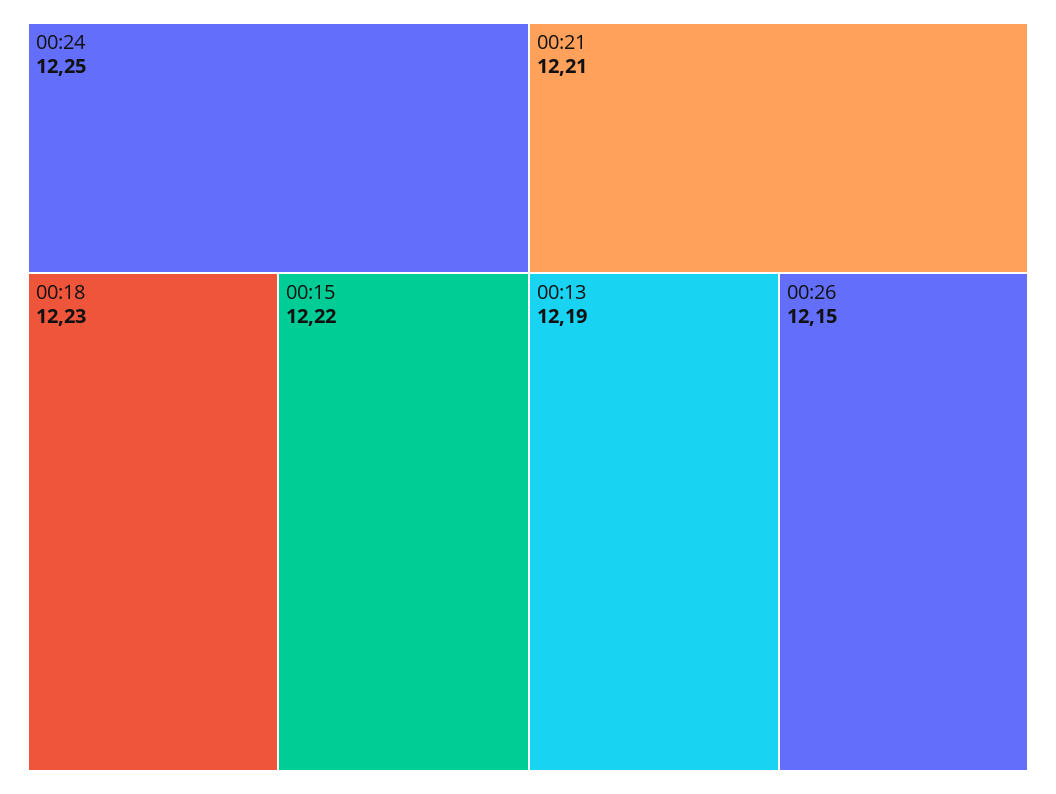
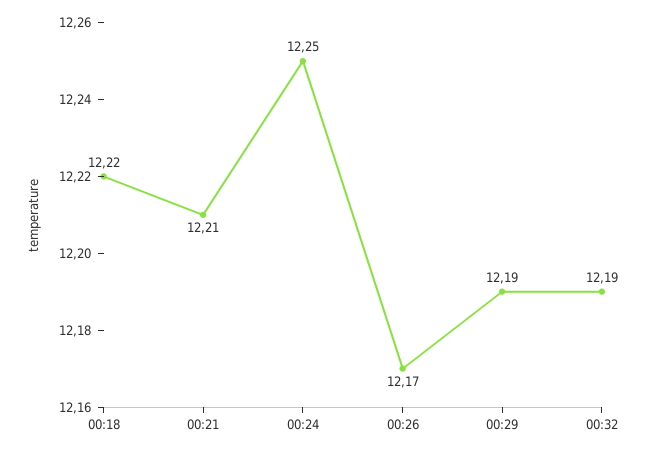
00:18: 12.23 -> 12.22
00:15: 12.22 -> none
00:13: 12.19 -> none
00:26: 12.15 -> 12.17
00:29: none -> 12.19
00:32: none -> 12.19

